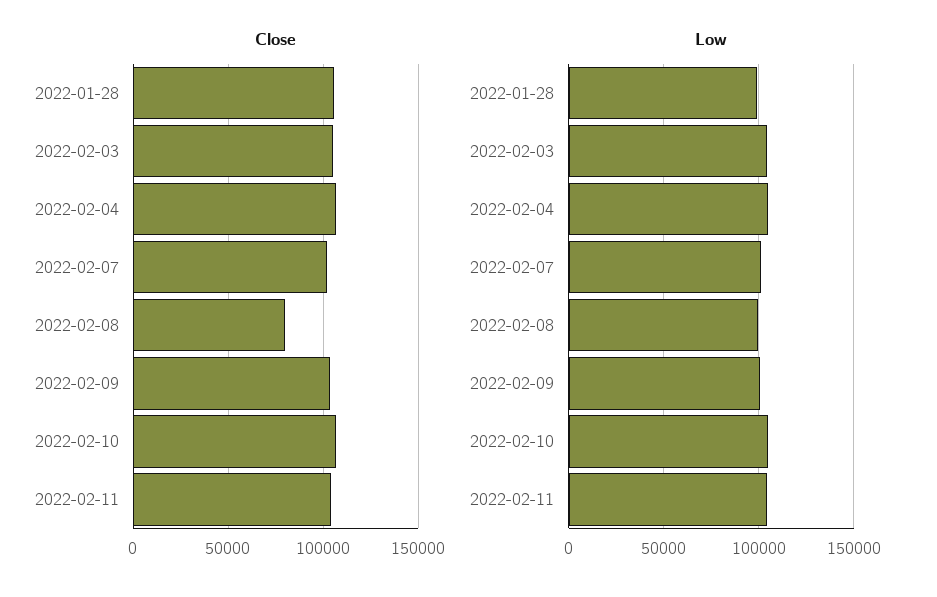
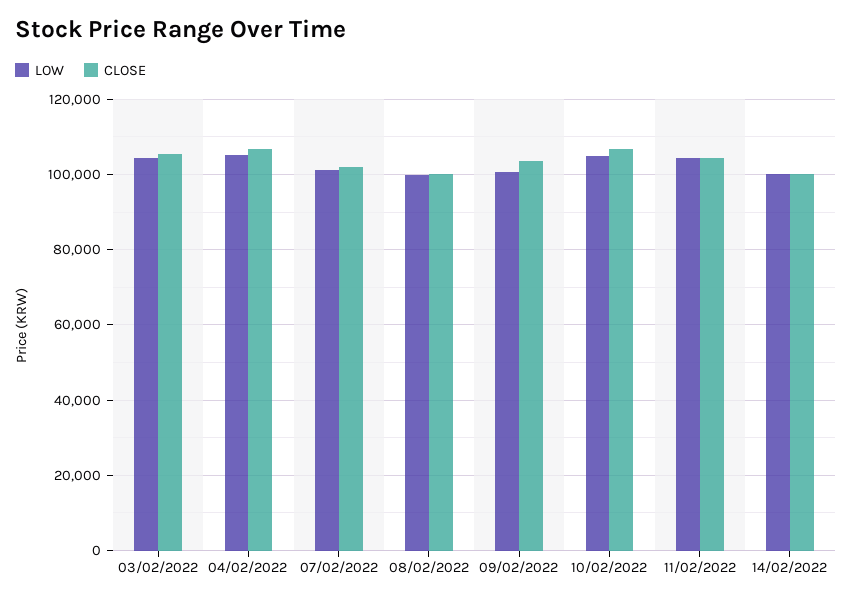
Close, 2022-01-28: 105000 -> none
Close, 2022-02-08: 80000 -> 100000
Low, 2022-01-28: 100000 -> none
Low, 14/02/2022: none -> 100000
Close, 14/02/2022: none -> 100000

